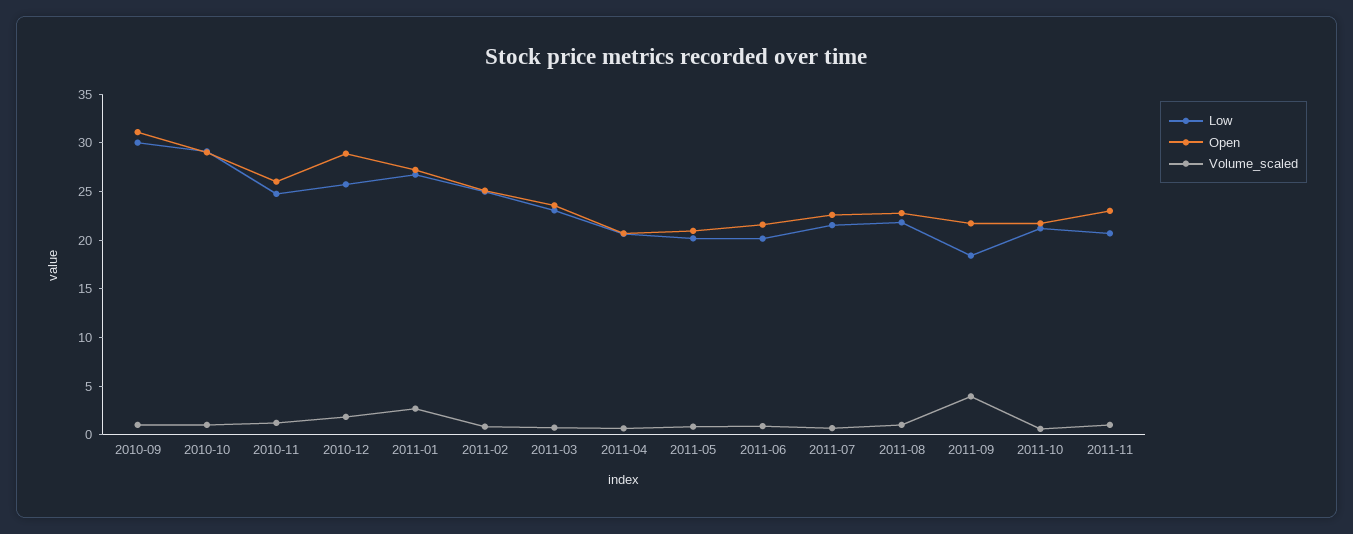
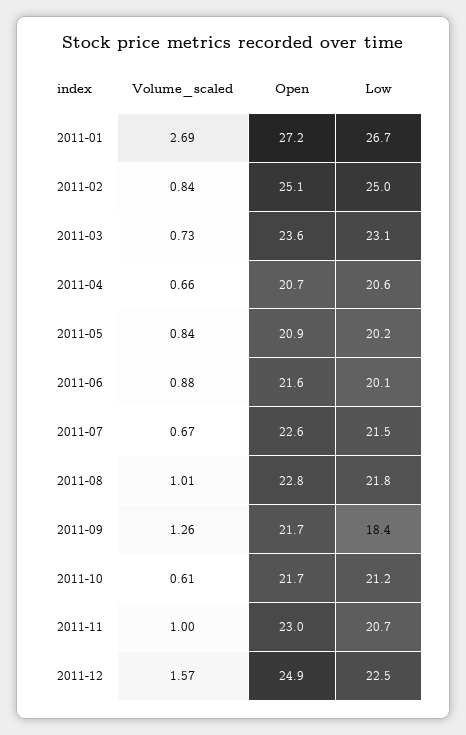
Low, 2010-09: 30 -> none
Open, 2010-09: 31 -> none
Volume_scaled, 2010-09: 1 -> none
Low, 2010-10: 29 -> none
Open, 2010-10: 29 -> none
Volume_scaled, 2010-10: 1 -> none
Low, 2010-11: 25 -> none
Open, 2010-11: 26 -> none
Volume_scaled, 2010-11: 1 -> none
Low, 2010-12: 26 -> none
Open, 2010-12: 29 -> none
Volume_scaled, 2010-12: 2 -> none
Volume_scaled, 2011-09: 4 -> 1.26
Volume_scaled, 2011-12: none -> 1.57
Open, 2011-12: none -> 24.9
Low, 2011-12: none -> 22.5

